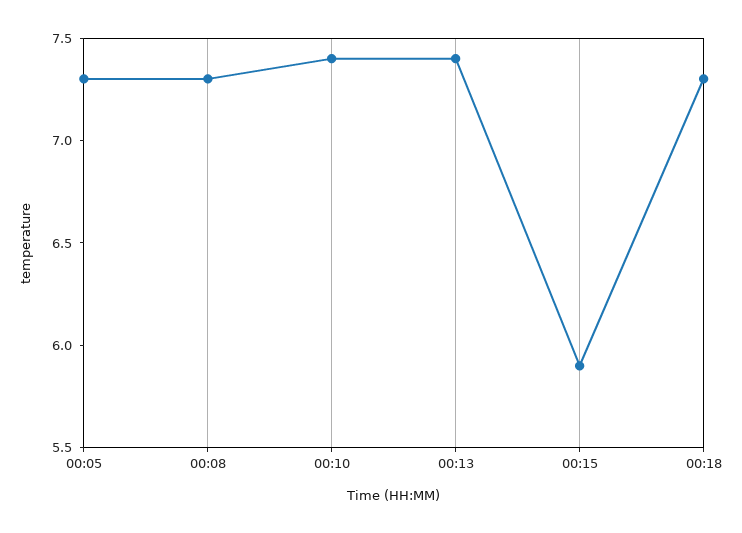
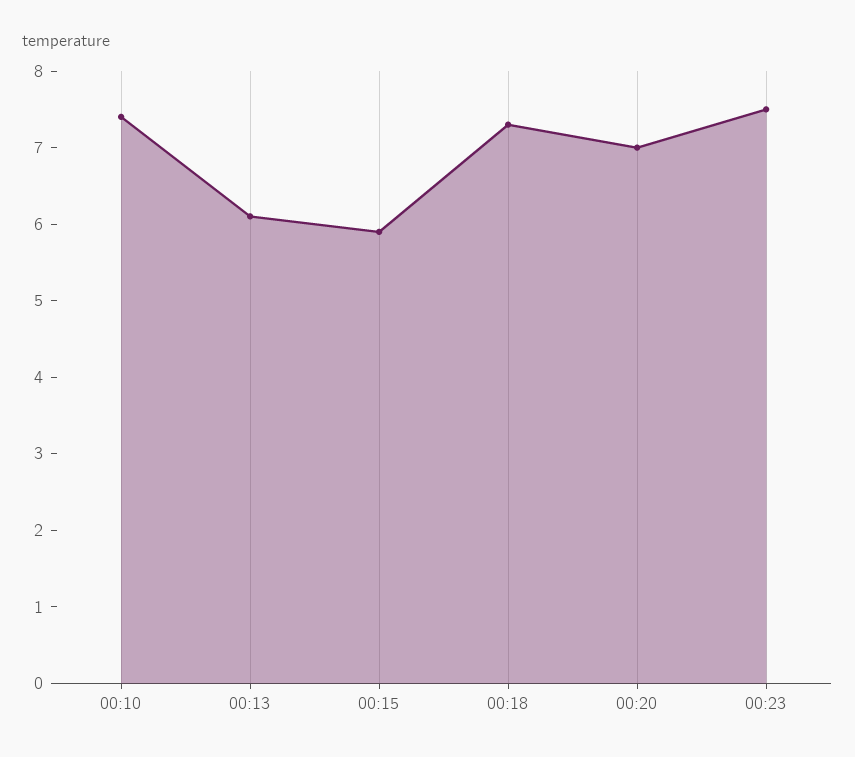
00:05: 7.3 -> none
00:08: 7.3 -> none
00:13: 7.4 -> 6
00:20: none -> 7
00:23: none -> 7.5

